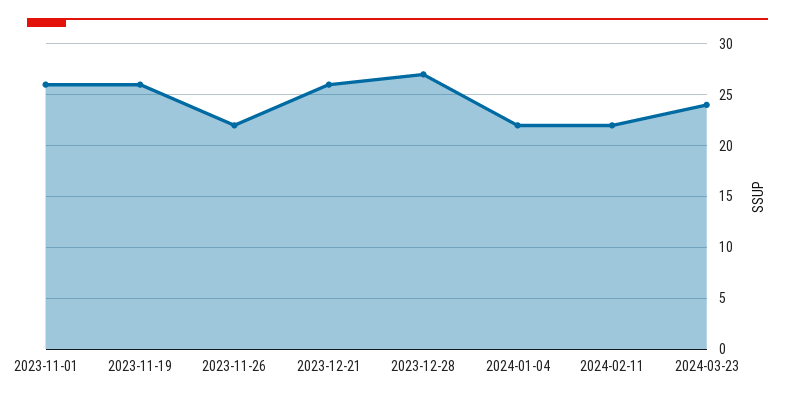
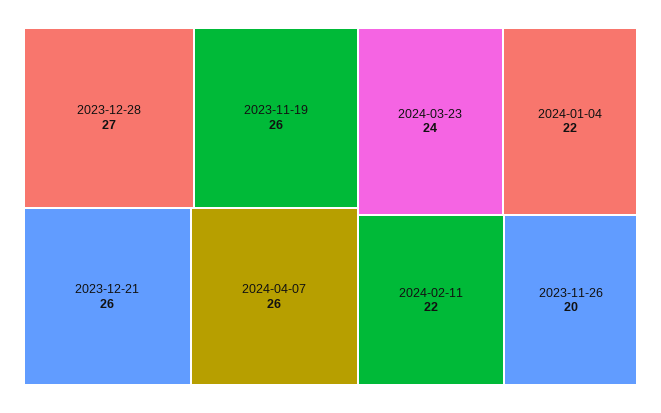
2023-11-01: 26 -> none
2023-11-26: 22 -> 20
2024-04-07: none -> 26

